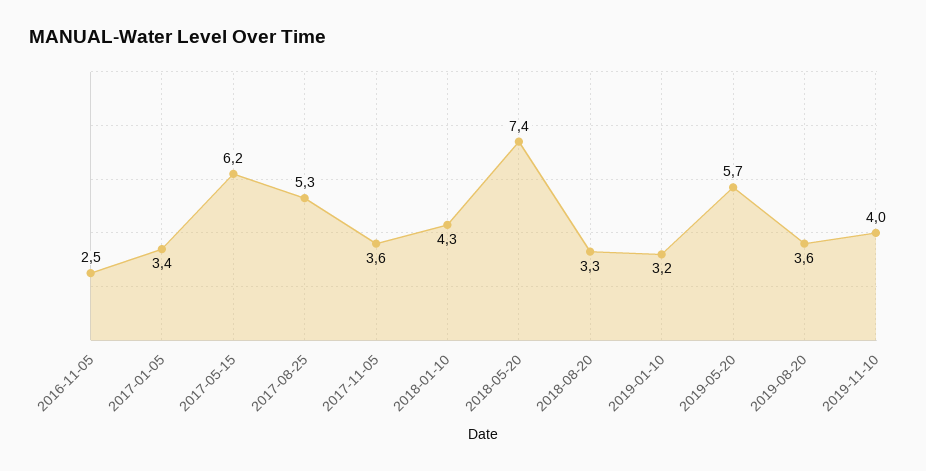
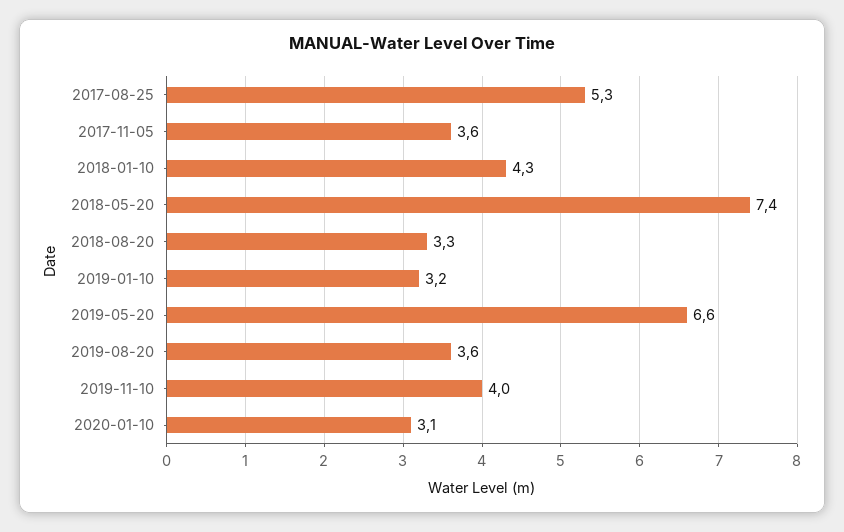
2016-11-05: 2.5 -> none
2017-01-05: 3.4 -> none
2017-05-15: 6.2 -> none
2019-05-20: 5.7 -> 6.6
2020-01-10: none -> 3.1

